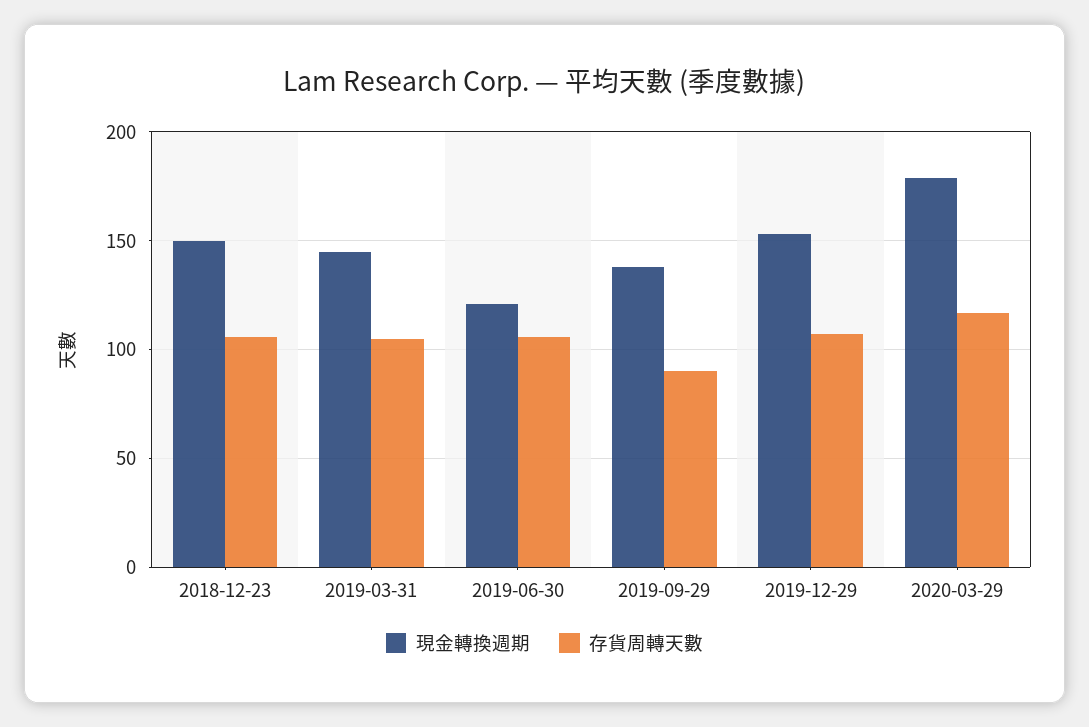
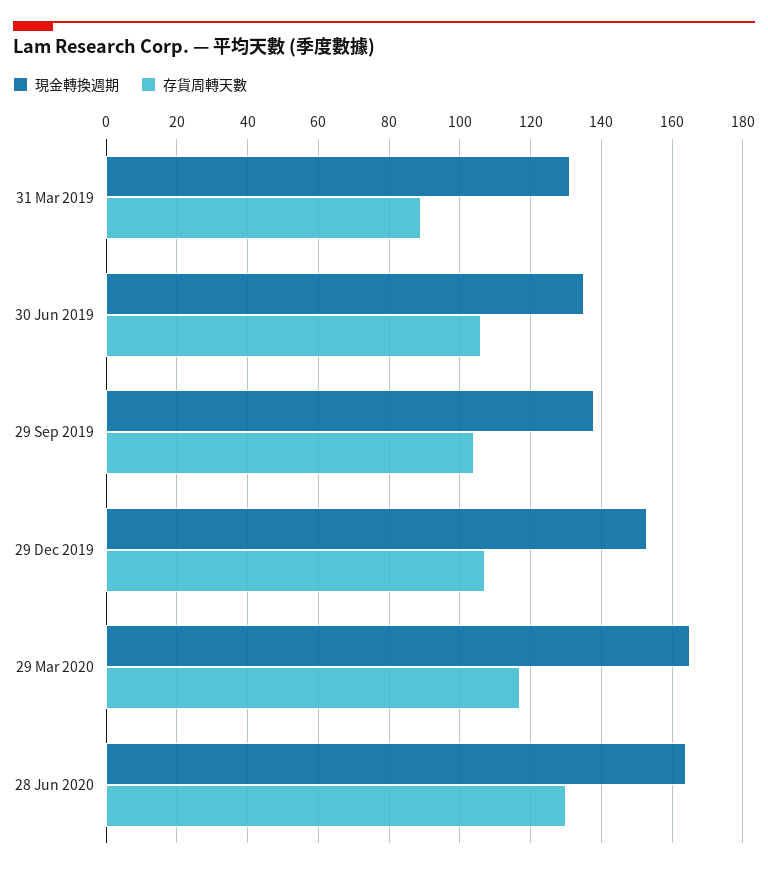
現金轉換週期, 2018-12-23: 150 -> none
存貨周轉天數, 2018-12-23: 105 -> none
現金轉換週期, 2019-03-31: 145 -> 130
存貨周轉天數, 2019-03-31: 105 -> 90
現金轉換週期, 2019-06-30: 120 -> 135
存貨周轉天數, 2019-09-29: 90 -> 105
現金轉換週期, 2020-03-29: 180 -> 165
現金轉換週期, 28 Jun 2020: none -> 165
存貨周轉天數, 28 Jun 2020: none -> 130

